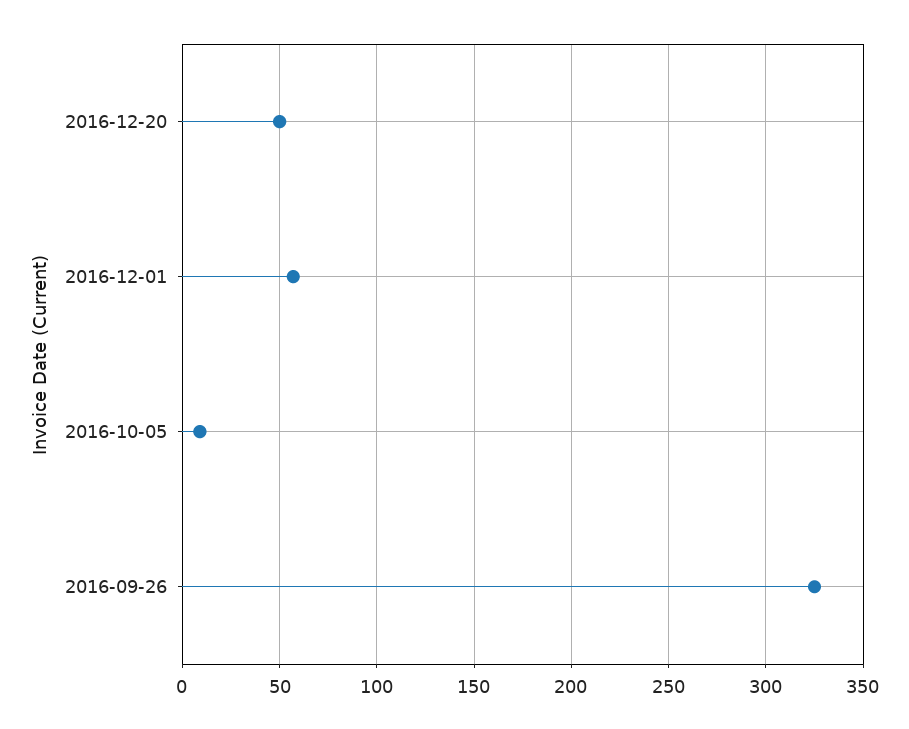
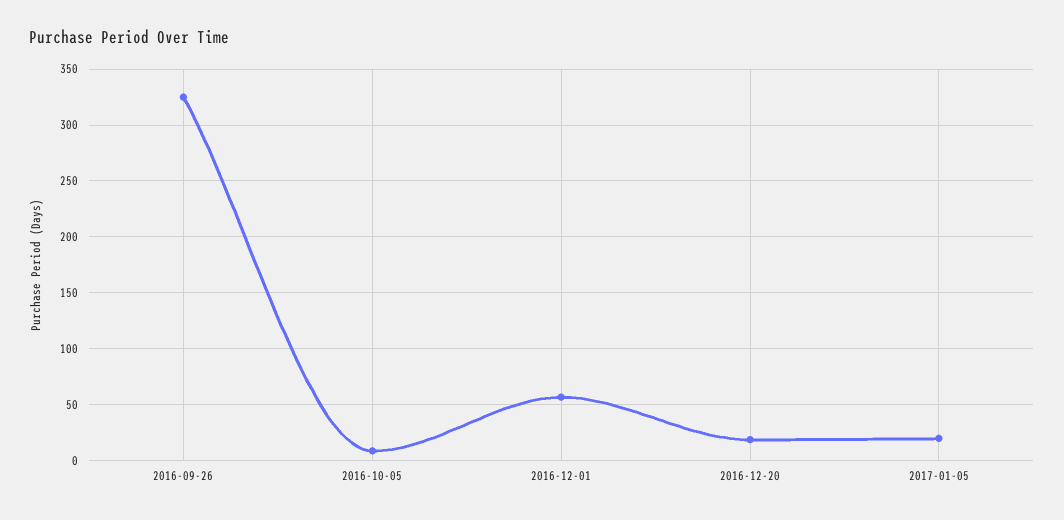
2016-12-20: 50 -> 20
2017-01-05: none -> 20

